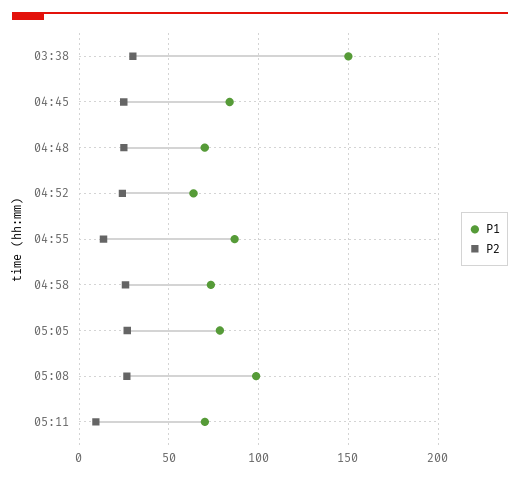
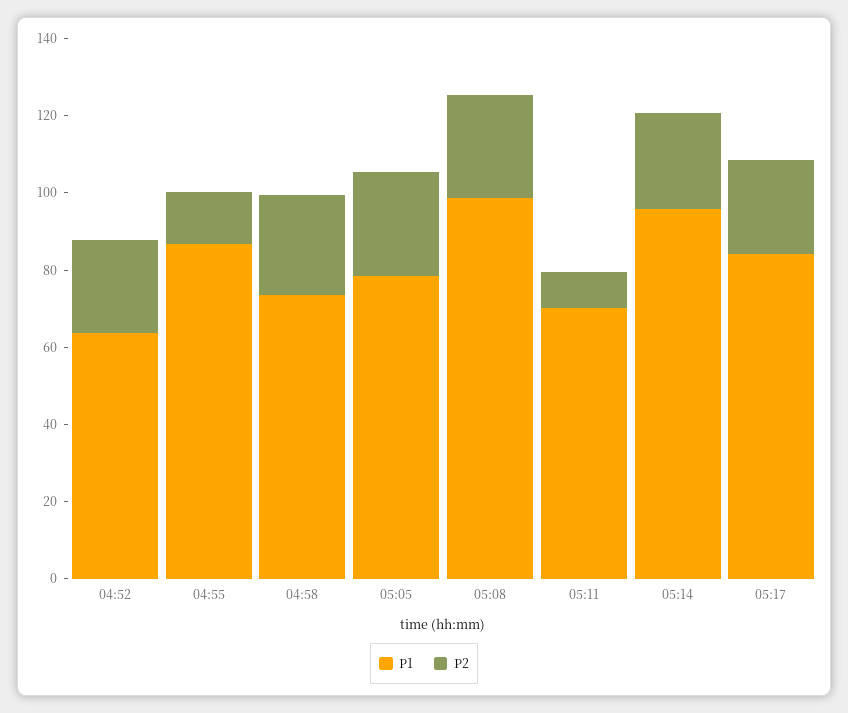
P1, 03:38: 150 -> none
P2, 03:38: 30 -> none
P1, 04:45: 85 -> none
P2, 04:45: 25 -> none
P1, 04:48: 70 -> none
P2, 04:48: 25 -> none
P1, 05:14: none -> 95
P2, 05:14: none -> 25
P1, 05:17: none -> 85
P2, 05:17: none -> 25

